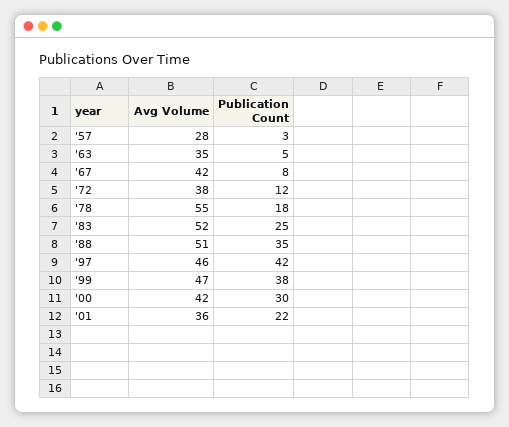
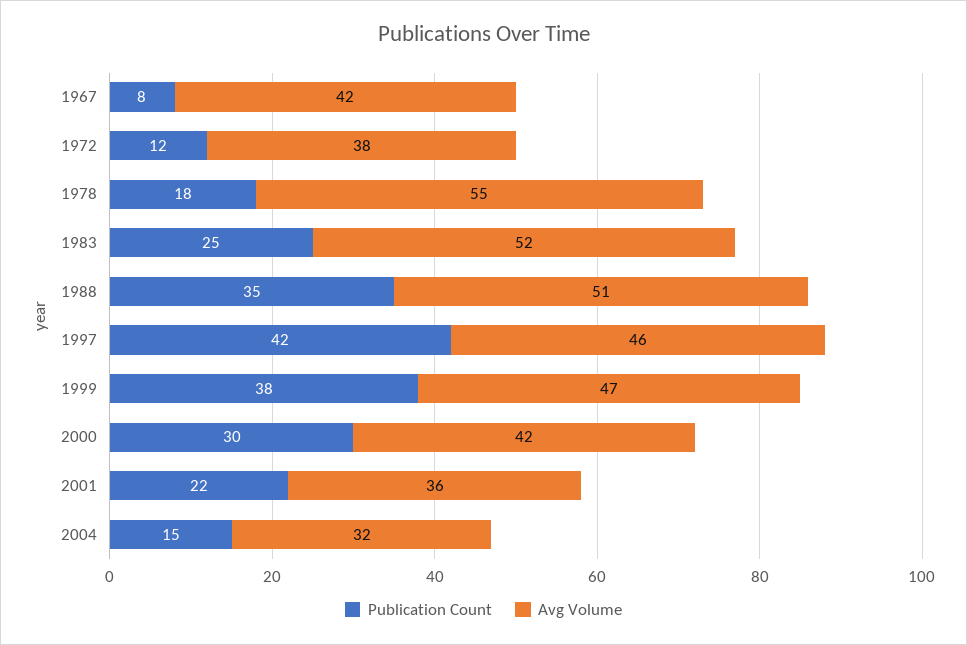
Avg Volume, '57: 28 -> none
Publication Count, '57: 3 -> none
Avg Volume, '63: 35 -> none
Publication Count, '63: 5 -> none
Publication Count, 2004: none -> 15
Avg Volume, 2004: none -> 32

